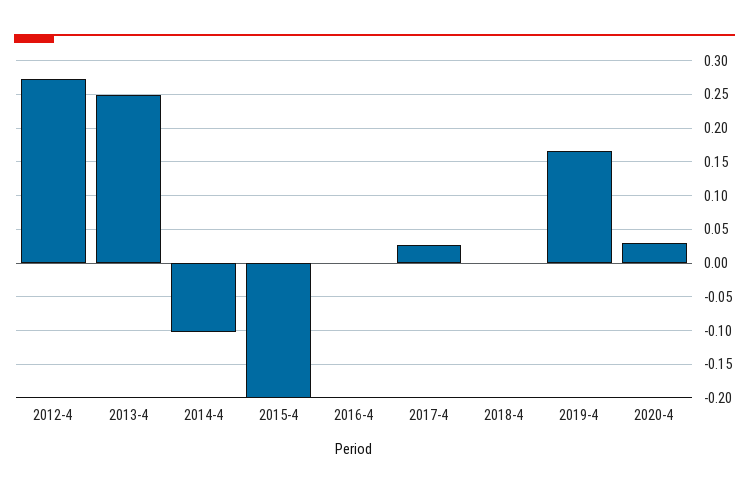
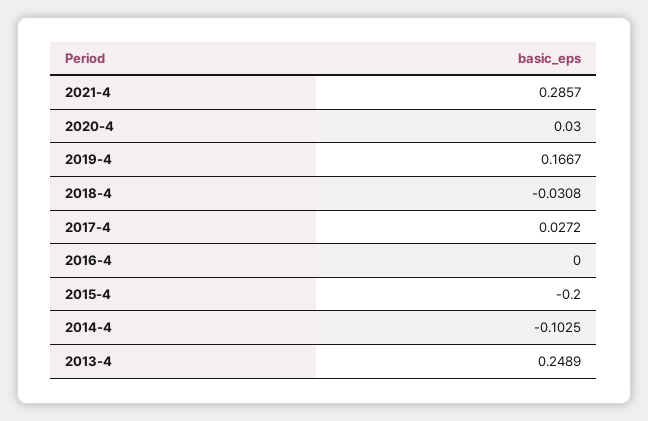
2012-4: 0.27 -> none
2018-4: 0 -> -0.0308
2021-4: none -> 0.2857

